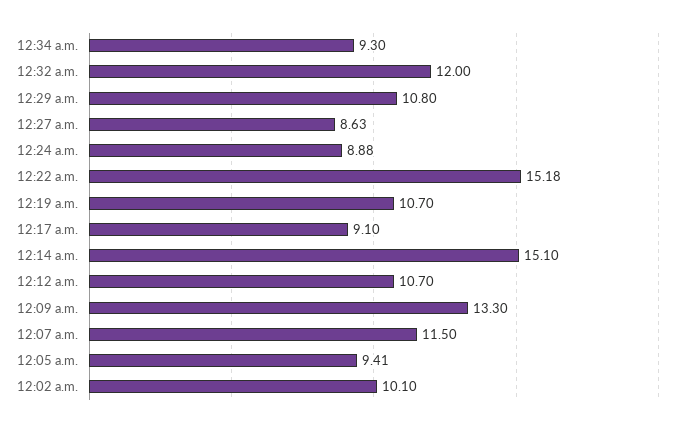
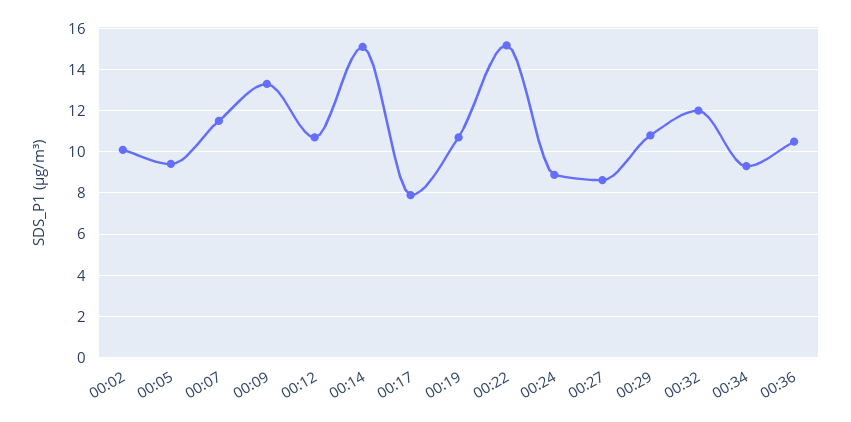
12:17 a.m.: 9.1 -> 8
00:36: none -> 10.5

